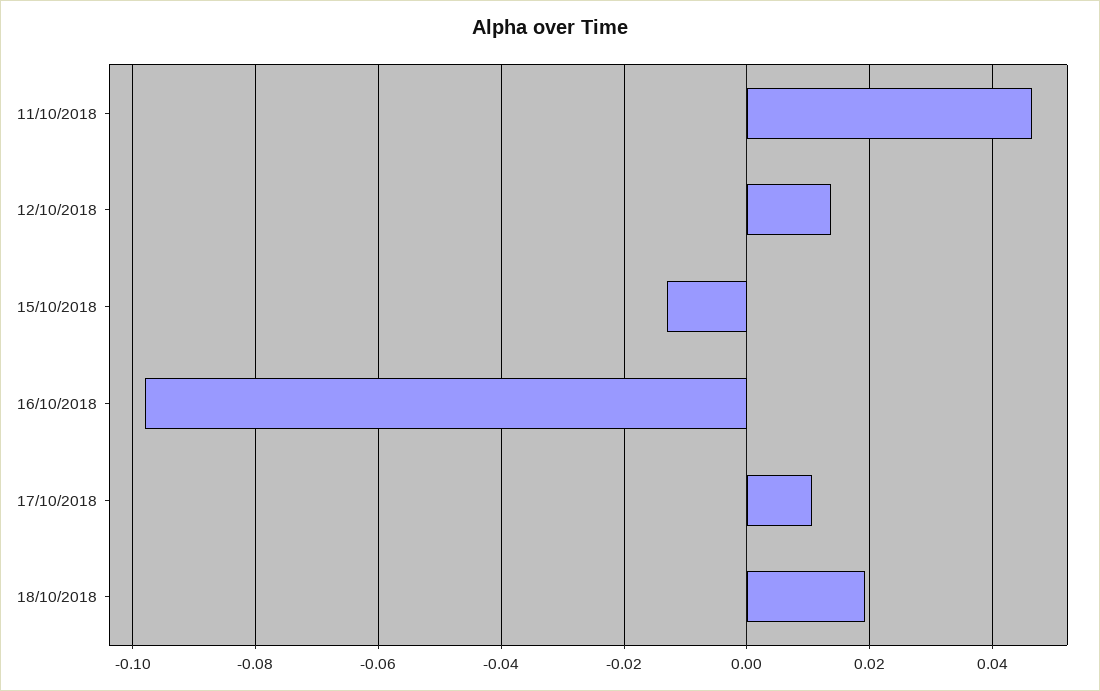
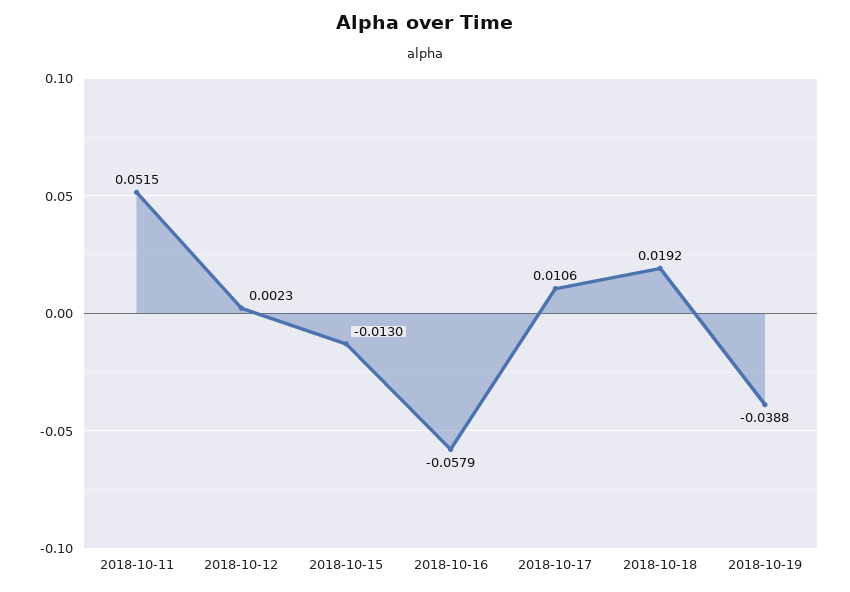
11/10/2018: 0.046 -> 0.0515
12/10/2018: 0.014 -> 0.0023
16/10/2018: -0.098 -> -0.0579
2018-10-19: none -> -0.0388

